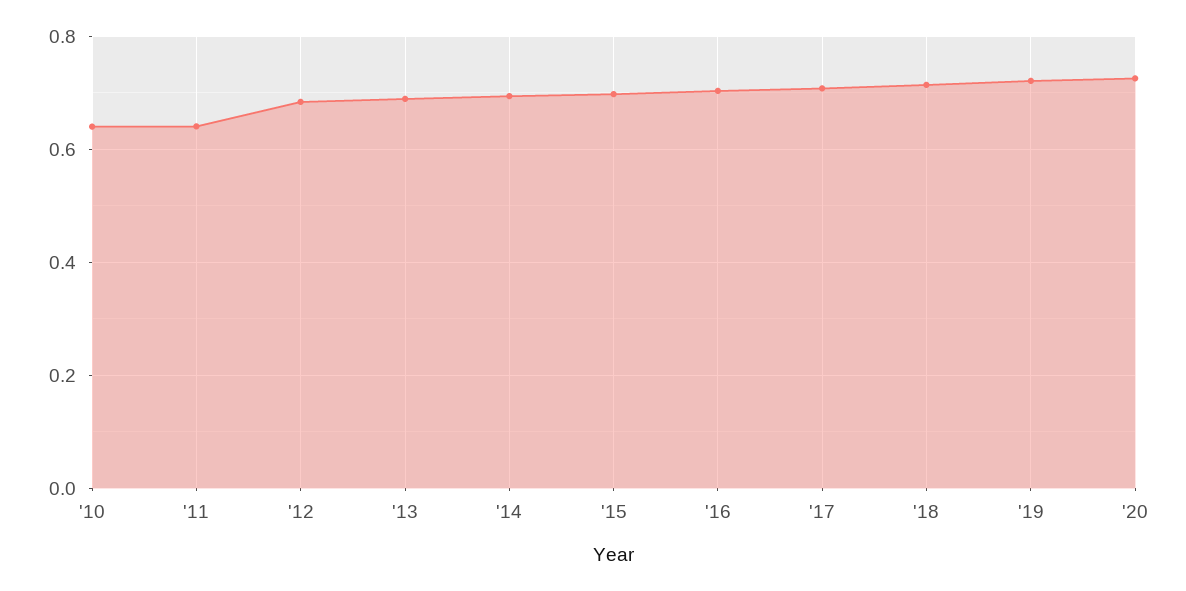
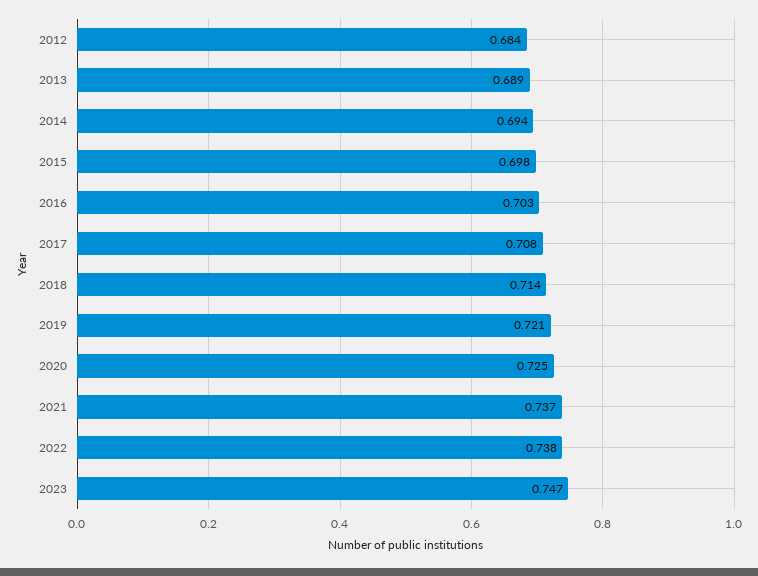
'10: 0.64 -> none
'11: 0.64 -> none
2021: none -> 0.737
2022: none -> 0.738
2023: none -> 0.747

